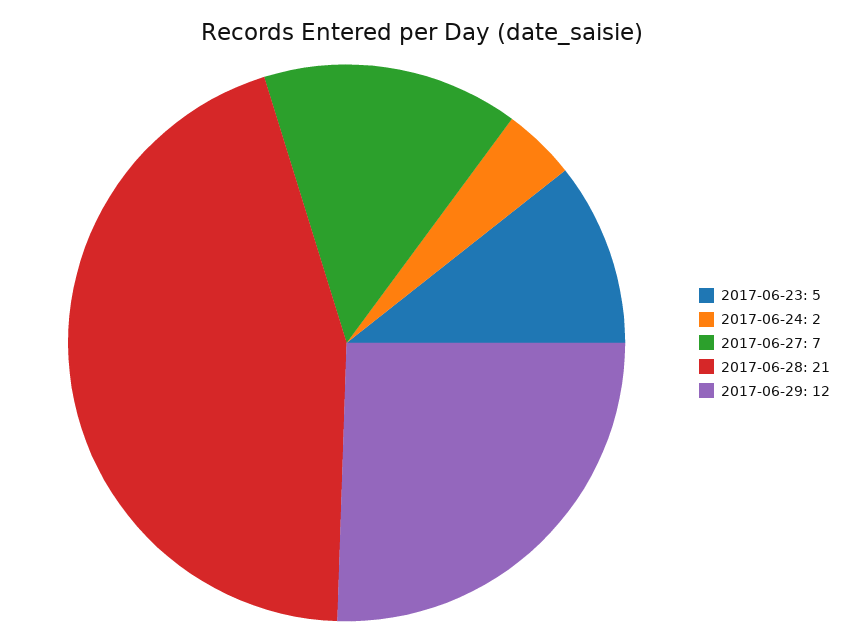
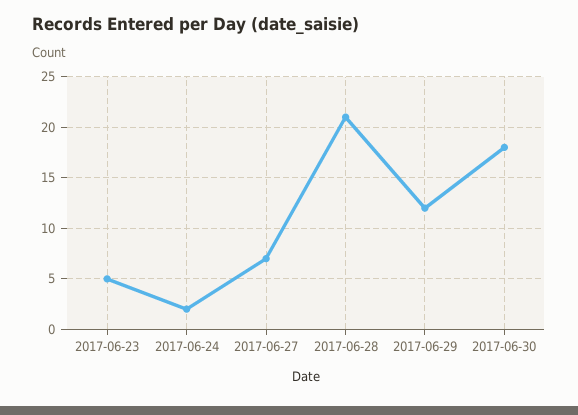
2017-06-30: none -> 18

